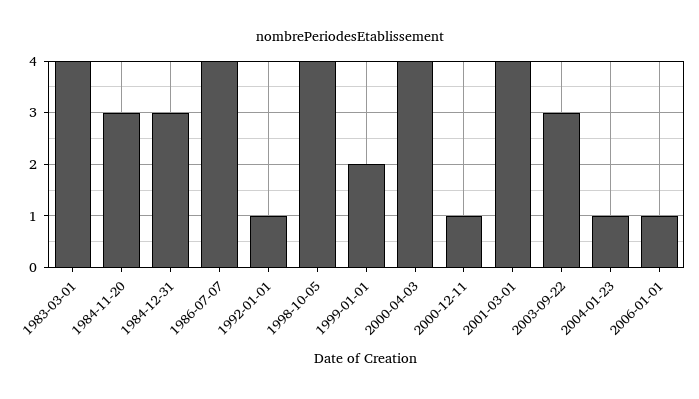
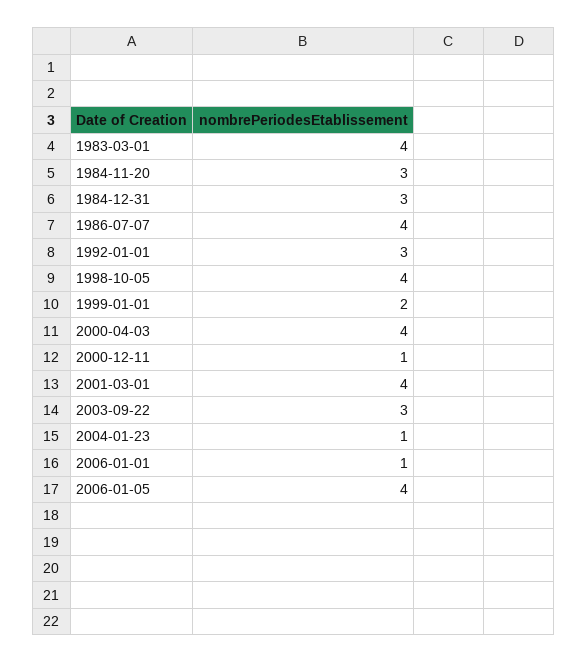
1992-01-01: 1 -> 3
2006-01-05: none -> 4

